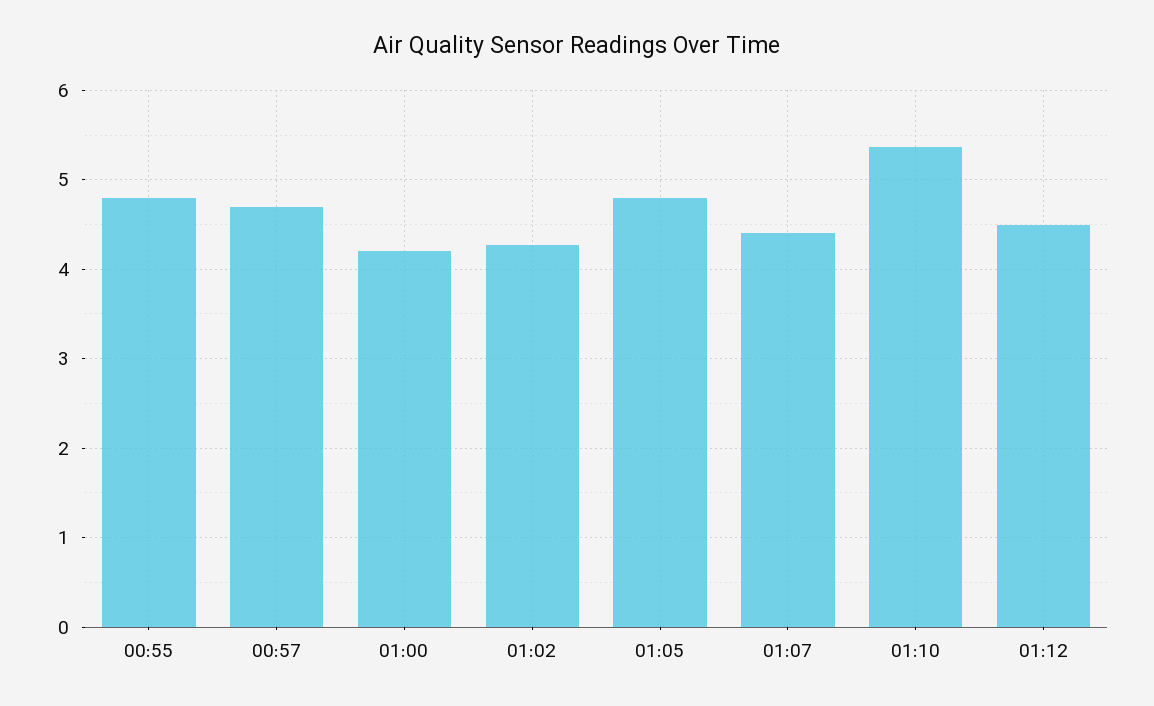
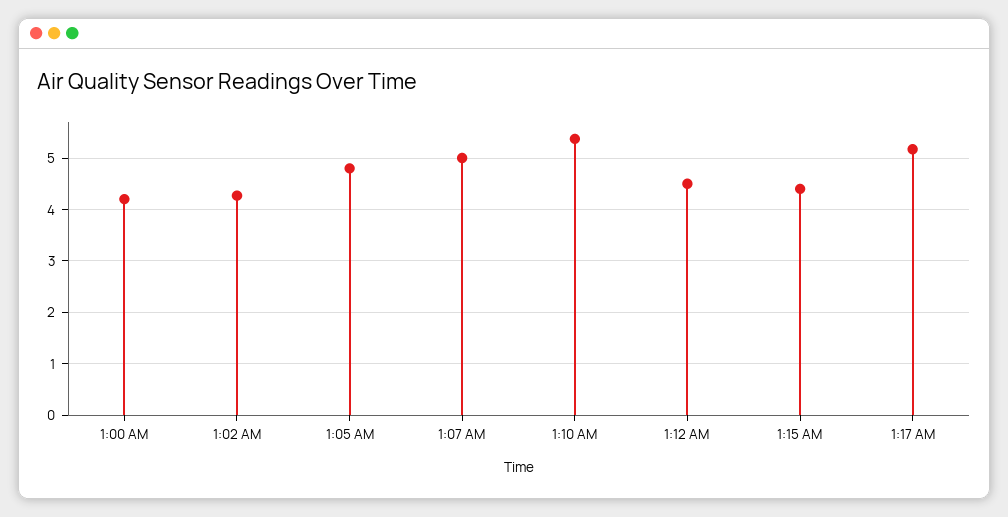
00:55: 4.8 -> none
00:57: 4.7 -> none
01:07: 4.4 -> 5
1:15 AM: none -> 4.4
1:17 AM: none -> 5.2

